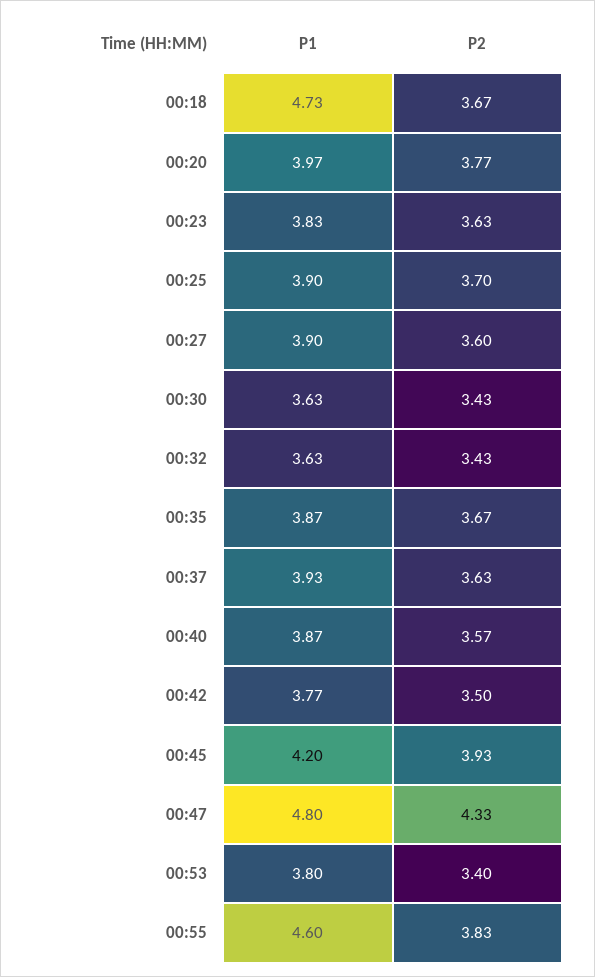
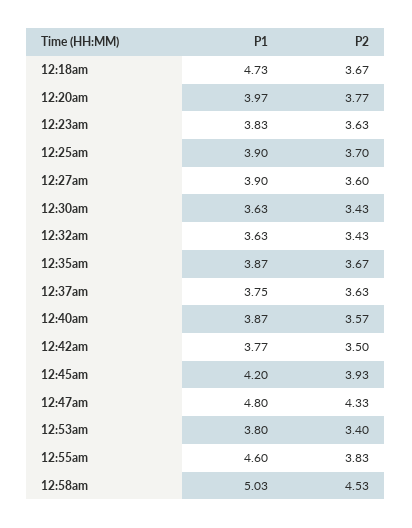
P1, 00:37: 3.93 -> 3.75
P1, 12:58am: none -> 5.03
P2, 12:58am: none -> 4.53

